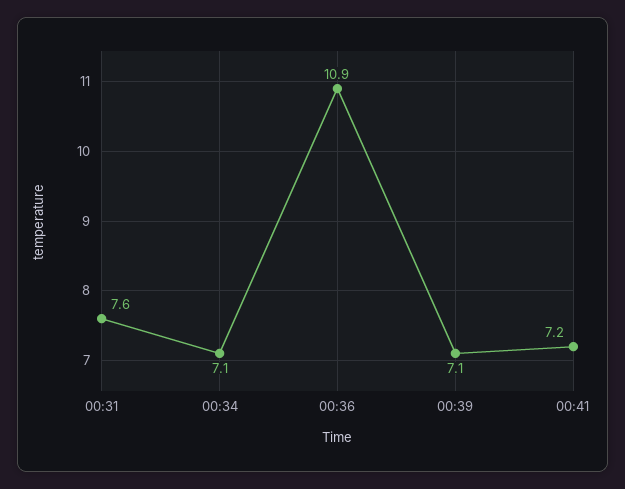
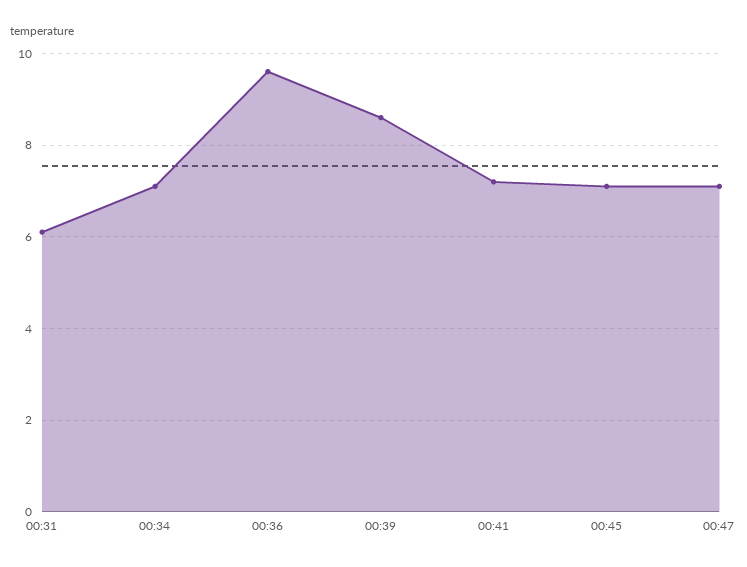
00:31: 7.6 -> 6
00:36: 10.9 -> 9.5
00:39: 7.1 -> 8.5
00:45: none -> 7
00:47: none -> 7

